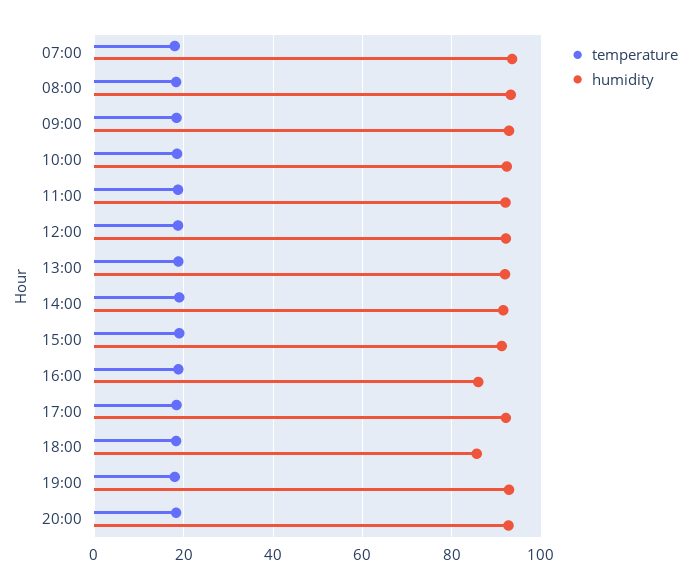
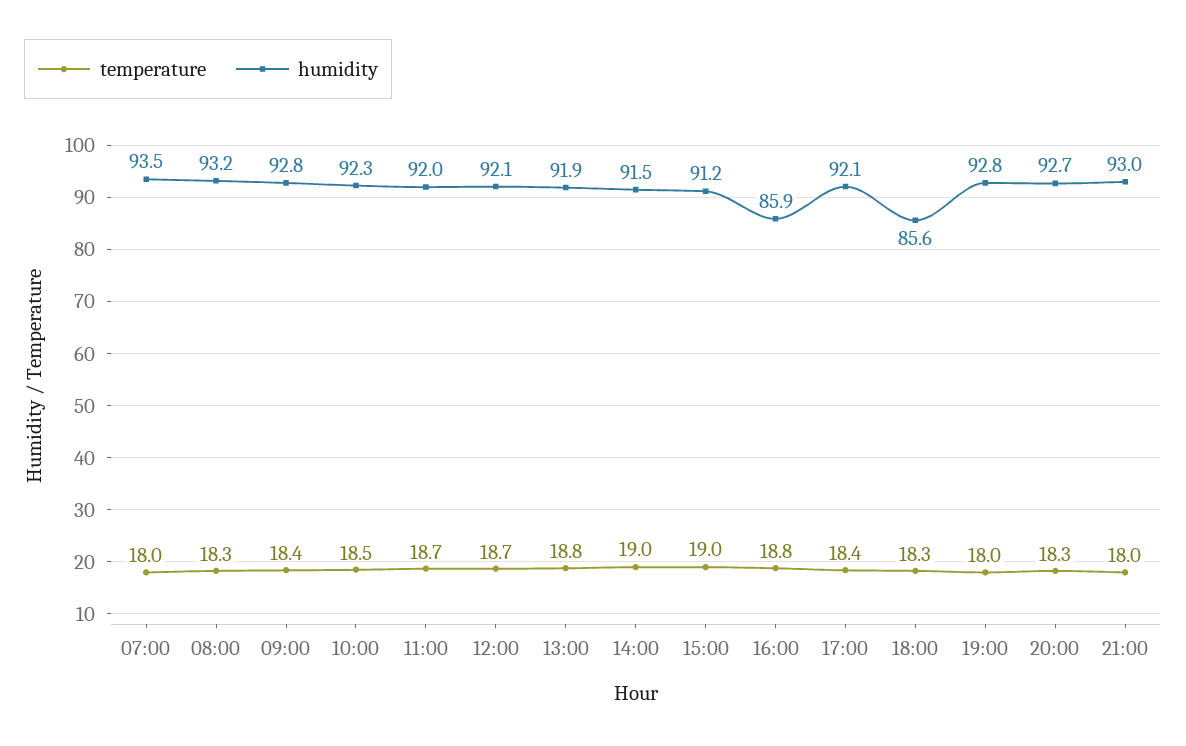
temperature, 21:00: none -> 18
humidity, 21:00: none -> 93

